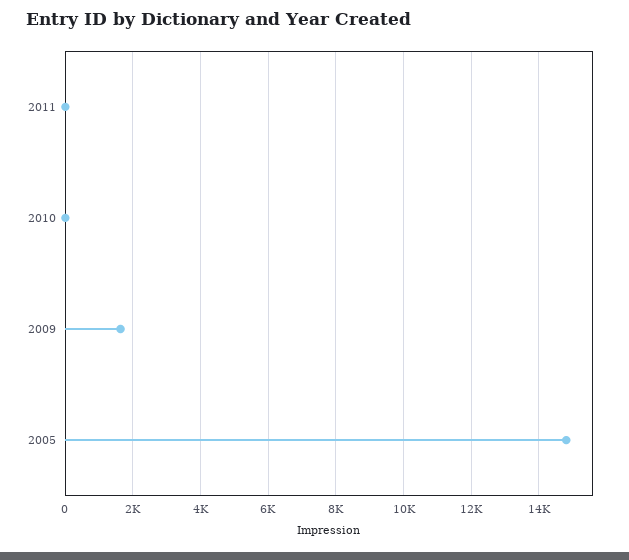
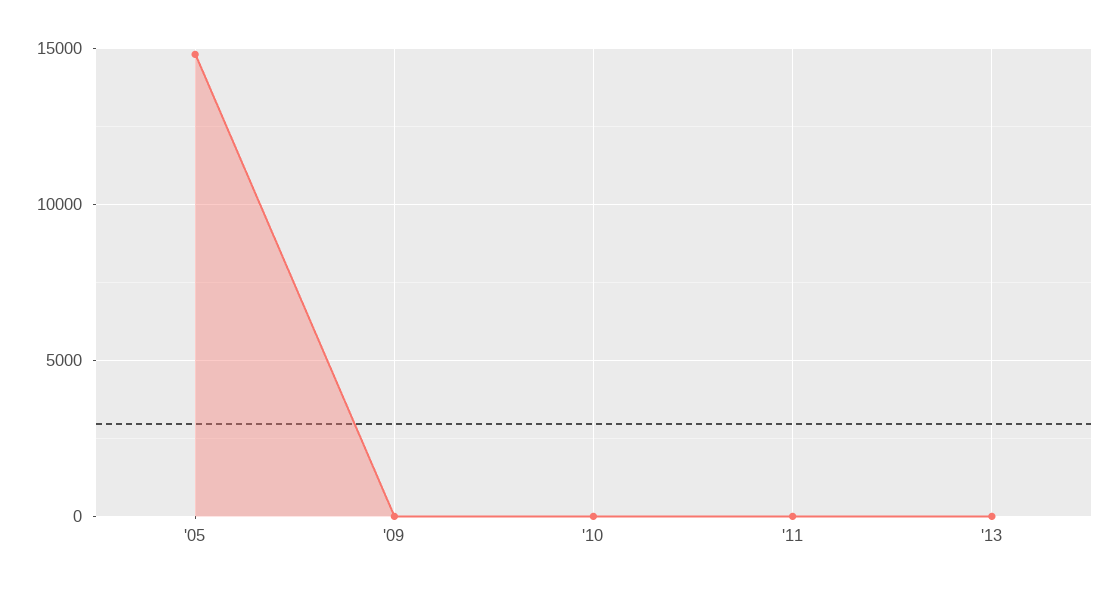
2009: 1600 -> 0
'13: none -> 0

